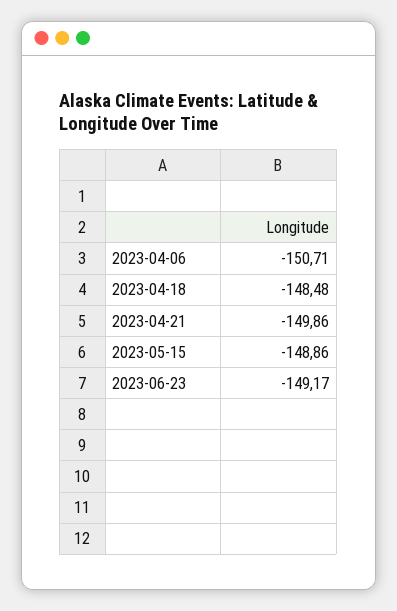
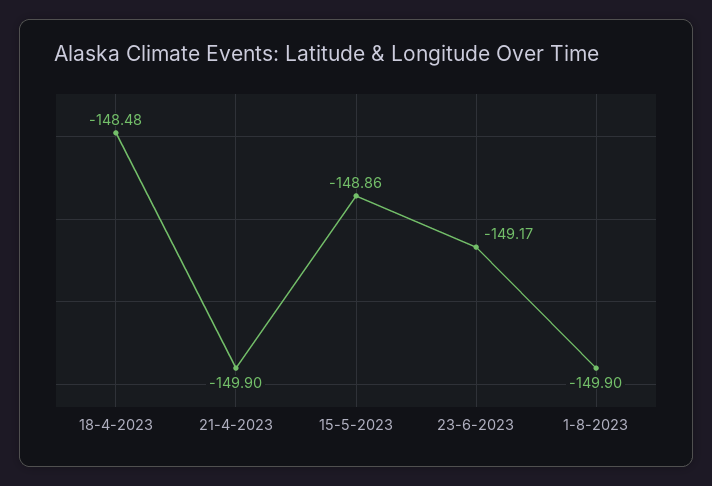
2023-04-06: -150.71 -> none
2023-04-21: -149.86 -> -149.9
1-8-2023: none -> -149.9

